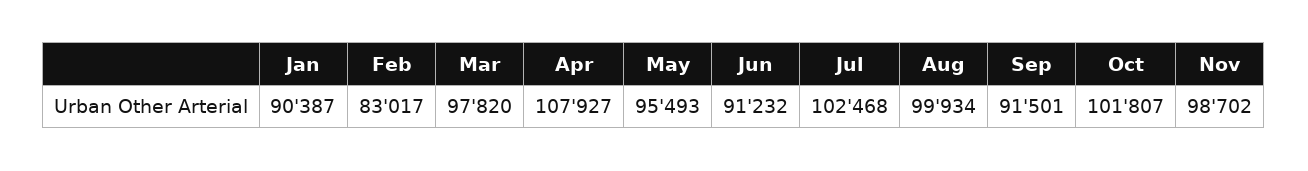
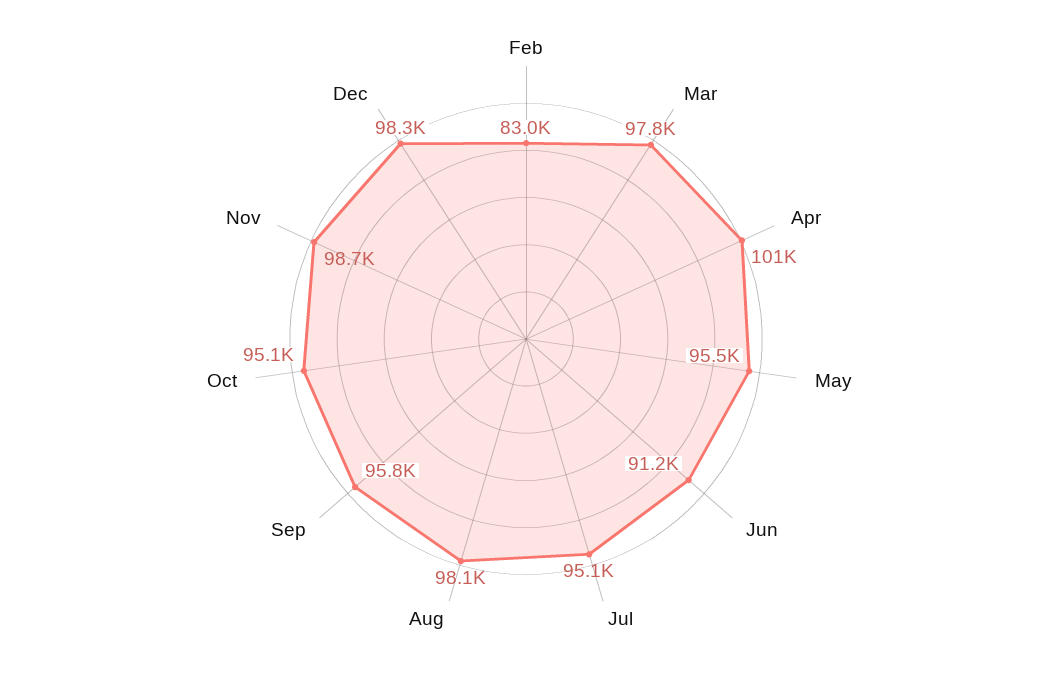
Jan: 90387 -> none
Apr: 107927 -> 101000
Jul: 102468 -> 95100
Aug: 99934 -> 98100
Sep: 91501 -> 95800
Oct: 101807 -> 95100
Dec: none -> 98300

